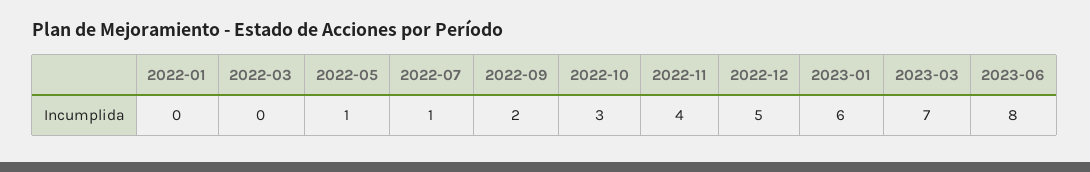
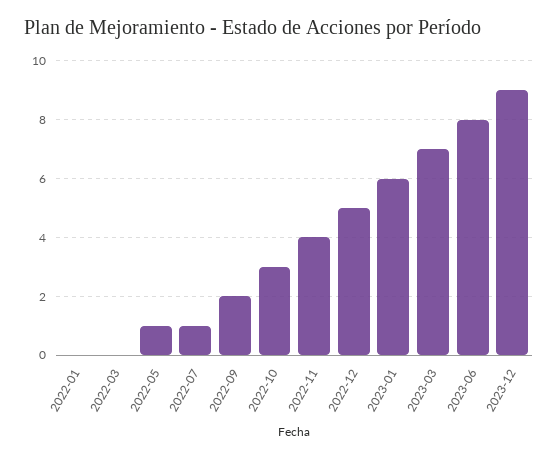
2023-12: none -> 9

